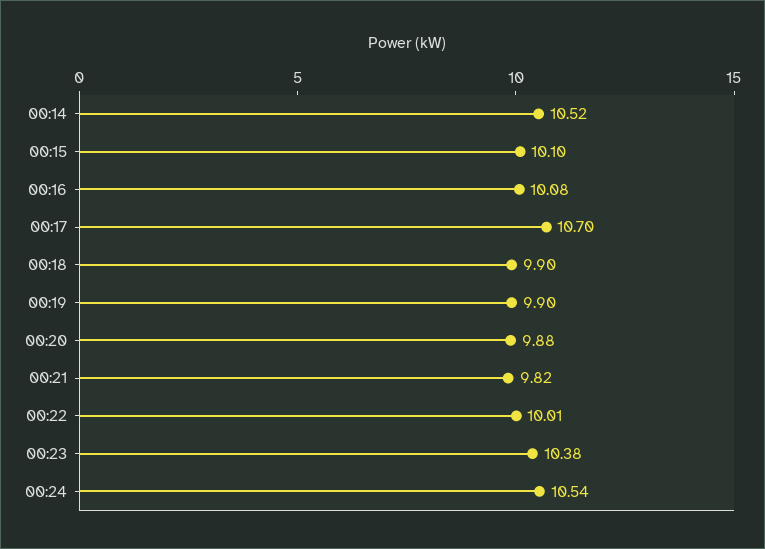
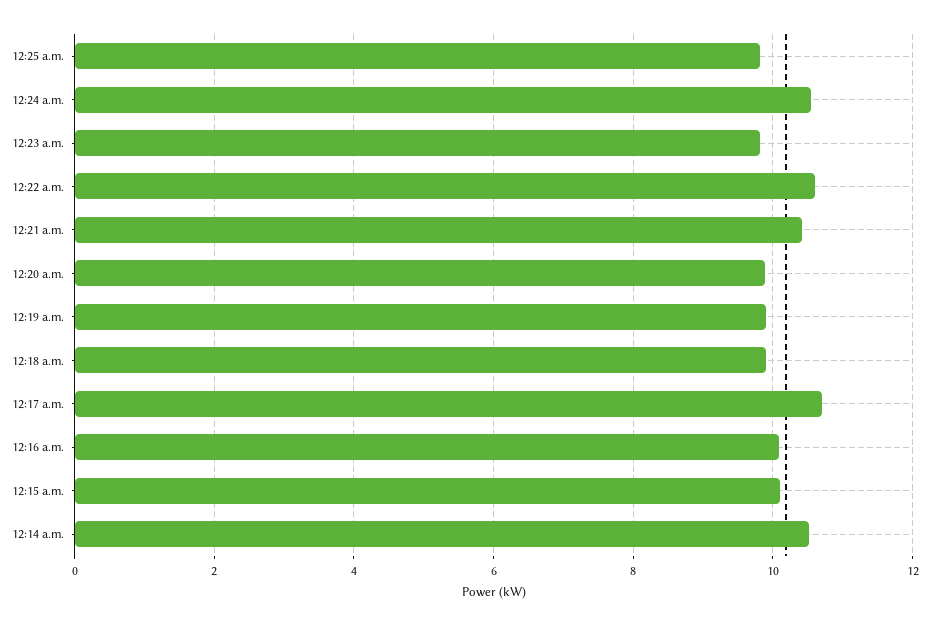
00:21: 9.82 -> 10.4
00:22: 10.01 -> 10.6
00:23: 10.38 -> 9.8
12:25 a.m.: none -> 9.8

